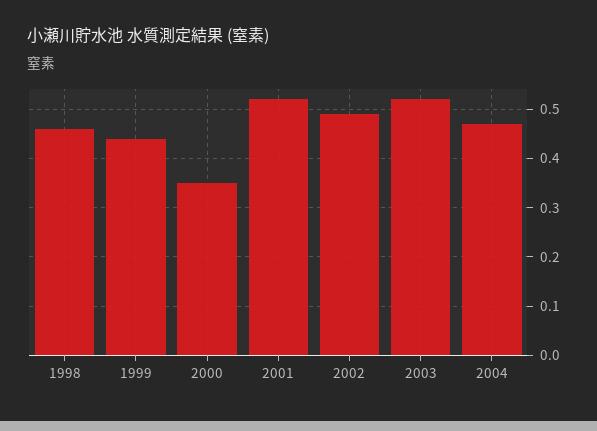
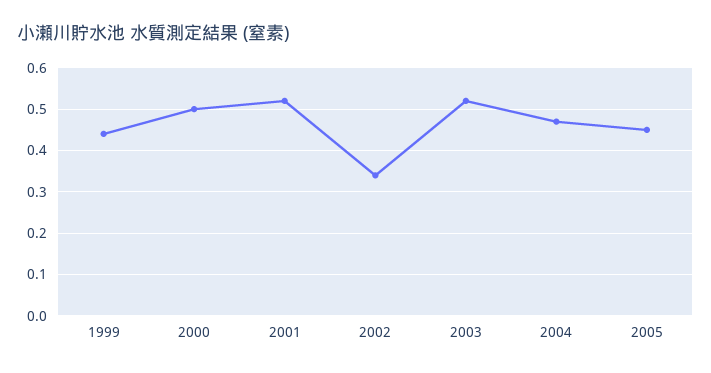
1998: 0.45 -> none
2000: 0.35 -> 0.5
2002: 0.5 -> 0.35
2005: none -> 0.45

